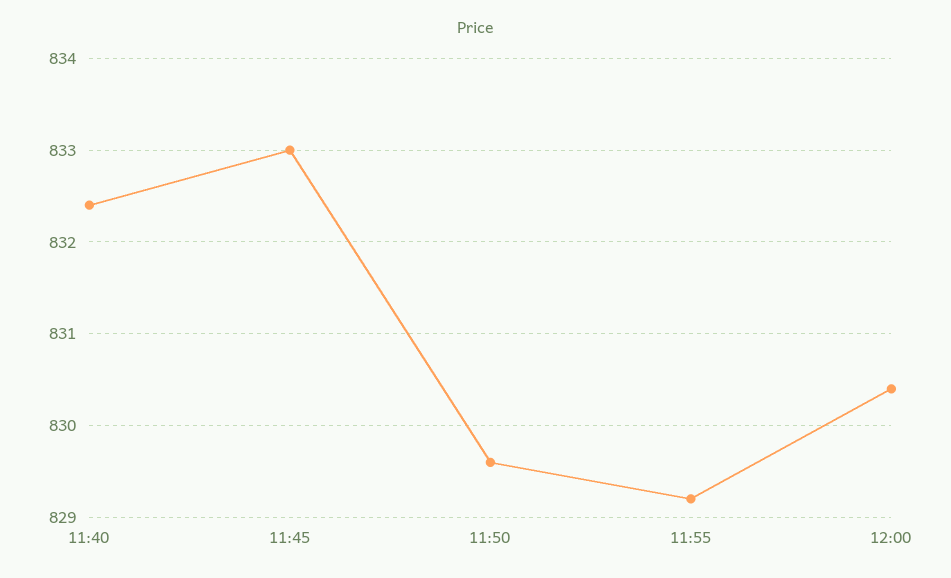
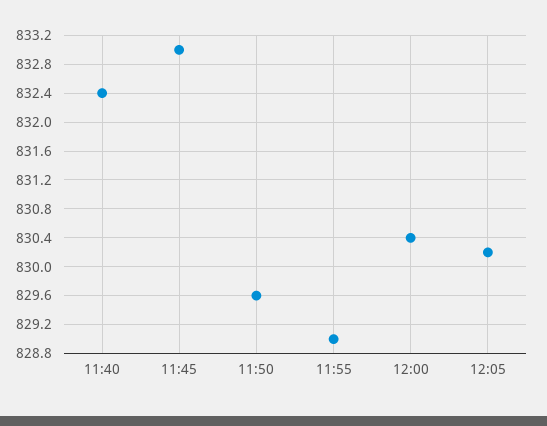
11:55: 829.2 -> 829
12:05: none -> 830.2

